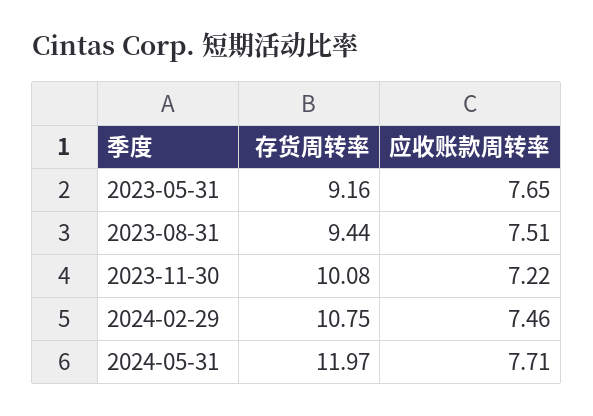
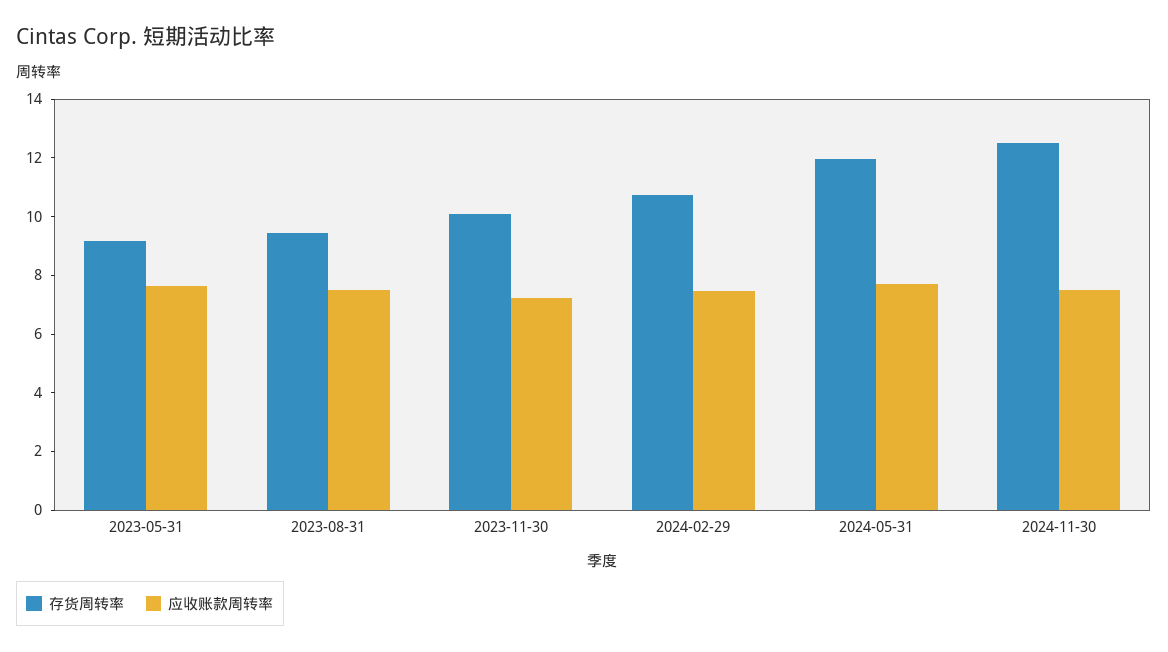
存货周转率, 2024-11-30: none -> 12.5
应收账款周转率, 2024-11-30: none -> 7.5

